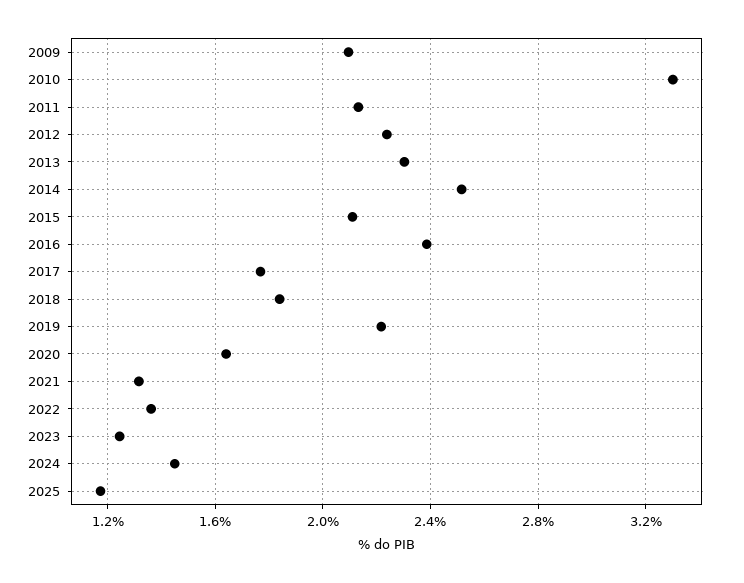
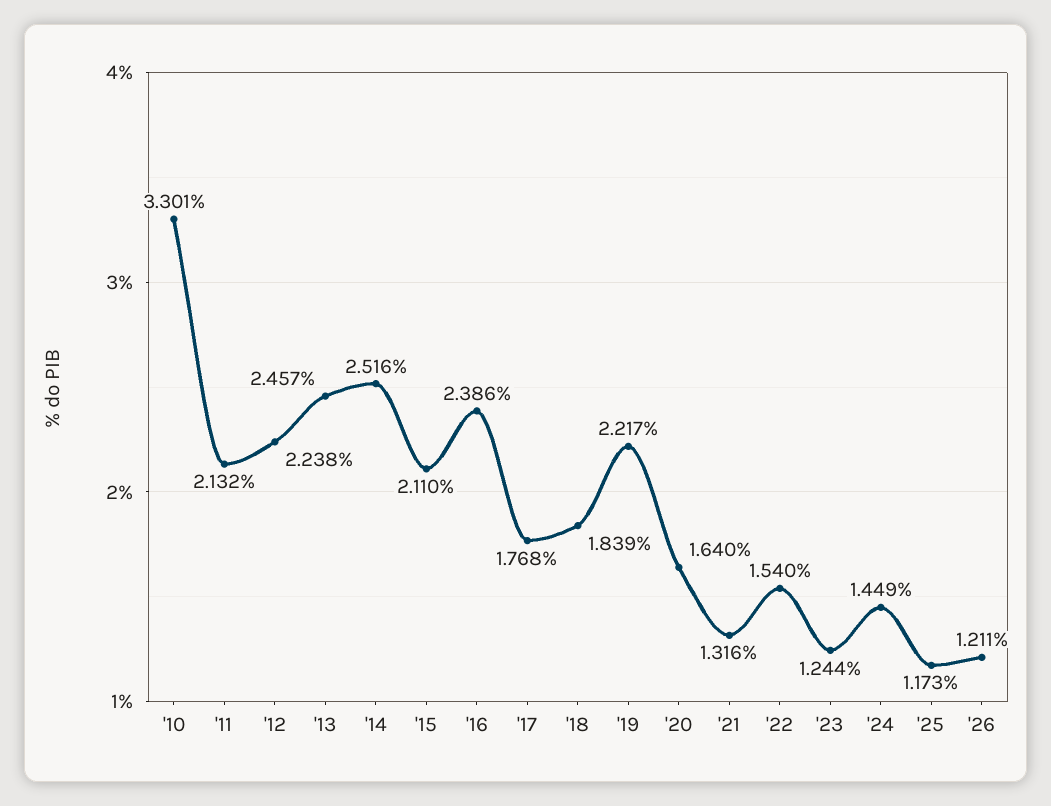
2009: 2.1 -> none
2013: 2.3 -> 2.457
2022: 1.35 -> 1.54
'26: none -> 1.211

